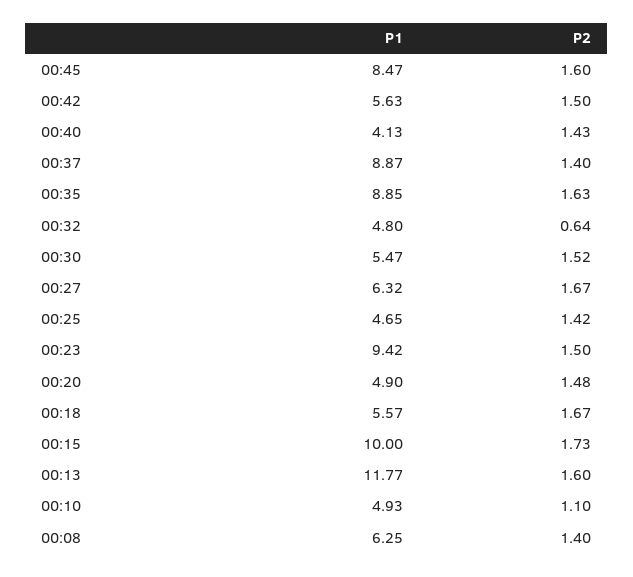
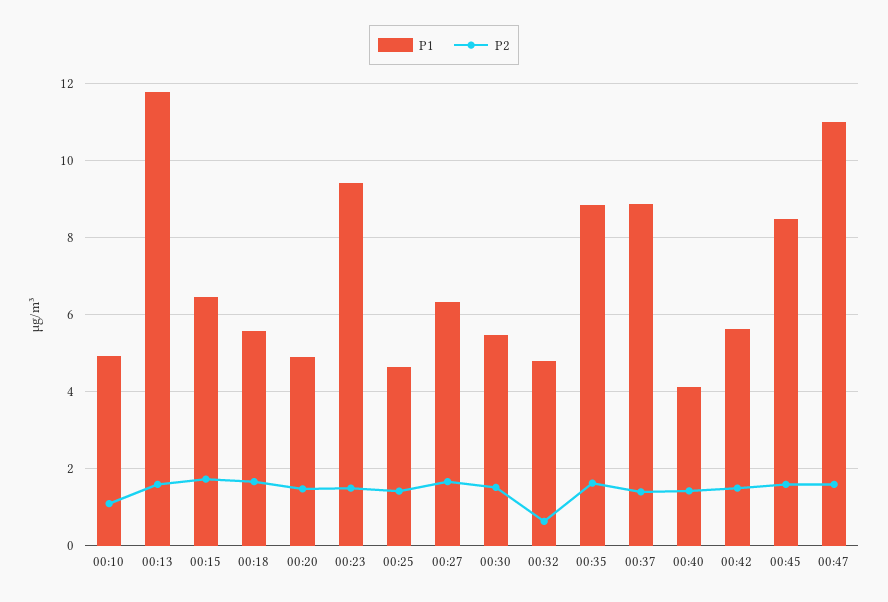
P1, 00:15: 10 -> 6.4
P1, 00:08: 6.25 -> none
P2, 00:08: 1.4 -> none
P1, 00:47: none -> 11
P2, 00:47: none -> 1.6

